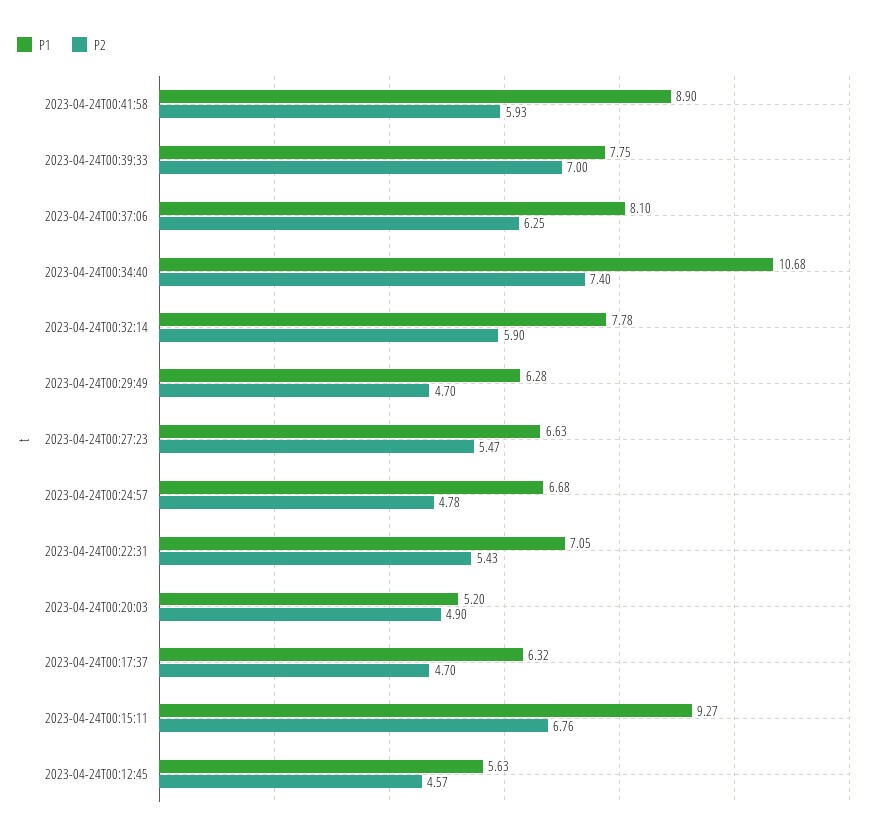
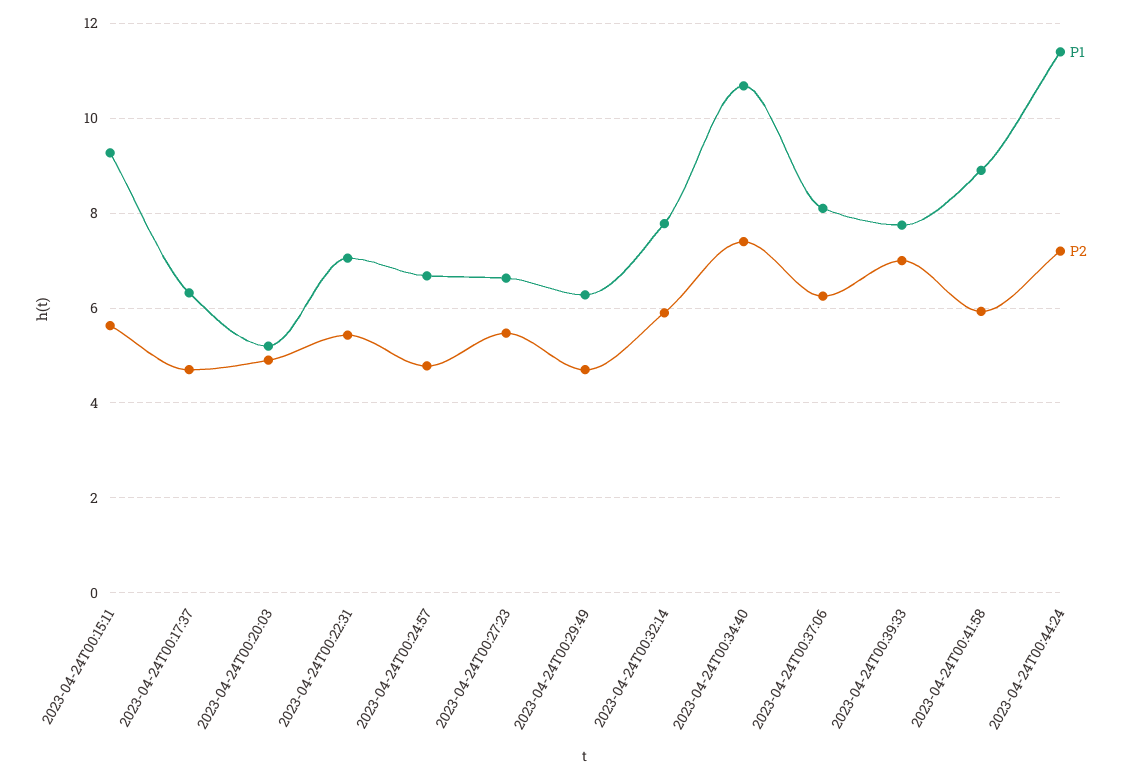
P2, 2023-04-24T00:15:11: 6.76 -> 5.6
P1, 2023-04-24T00:12:45: 5.63 -> none
P2, 2023-04-24T00:12:45: 4.57 -> none
P1, 2023-04-24T00:44:24: none -> 11.4
P2, 2023-04-24T00:44:24: none -> 7.2

